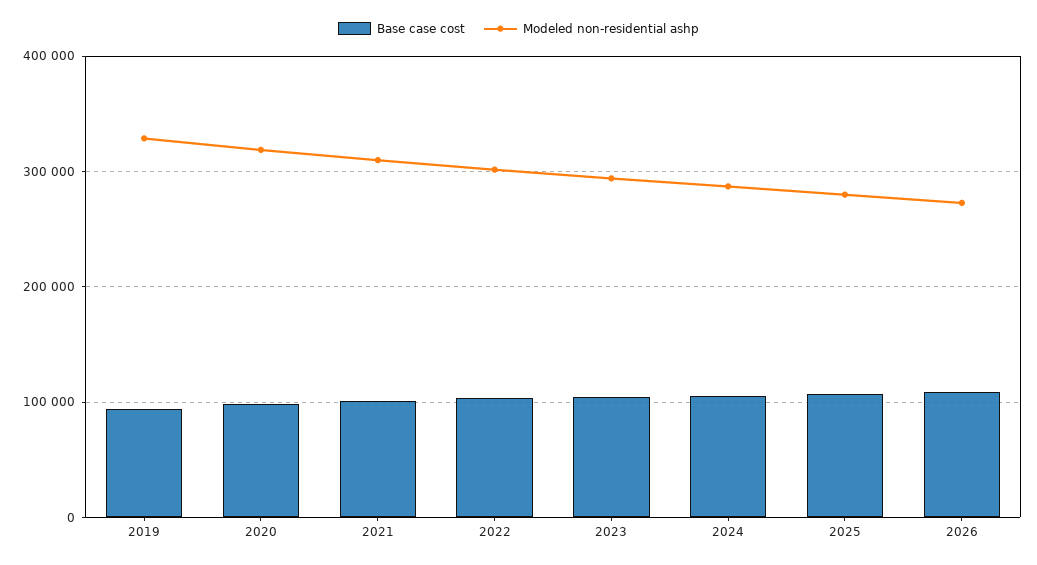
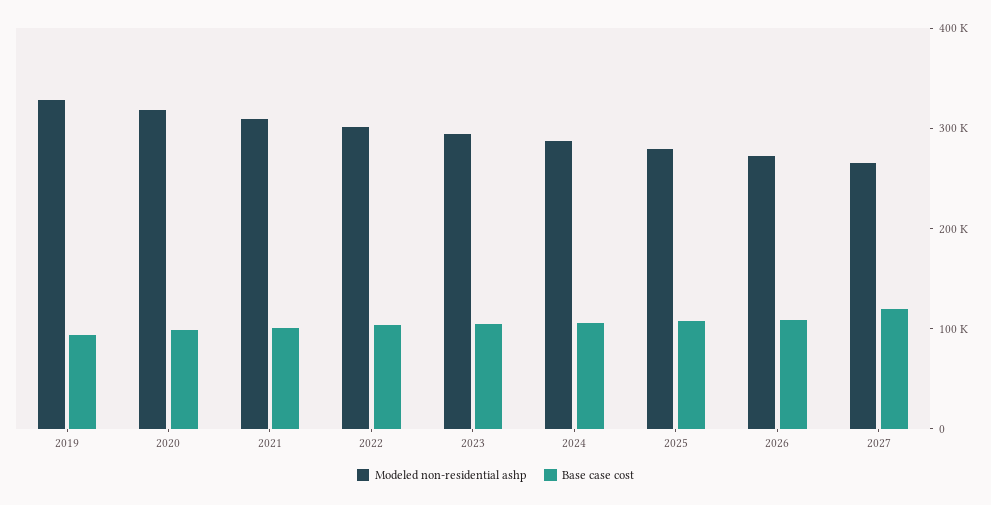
Modeled non-residential ashp, 2027: none -> 260000
Base case cost, 2027: none -> 120000

